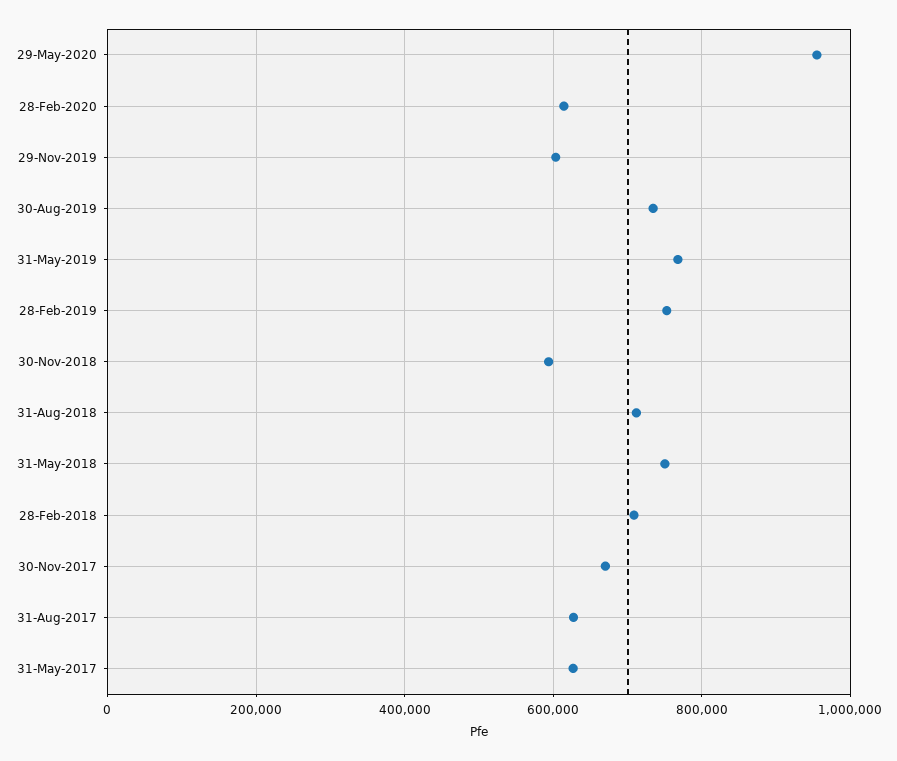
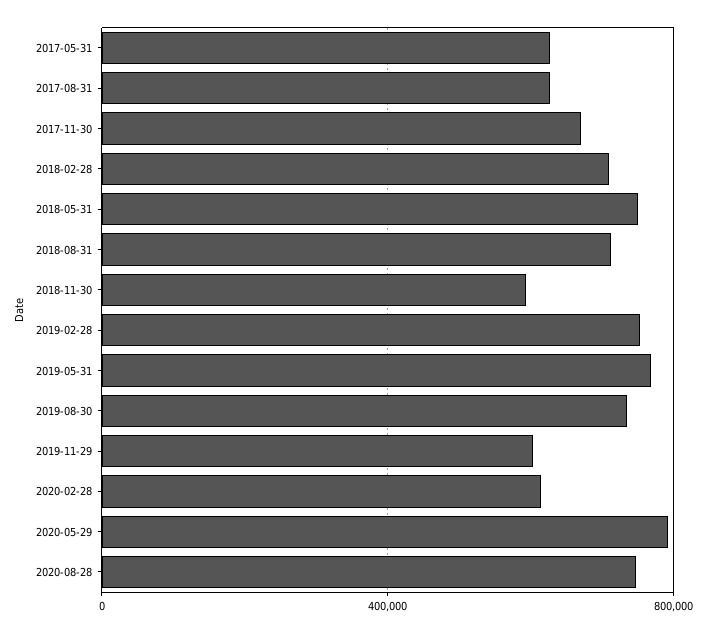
29-May-2020: 960000 -> 800000
2020-08-28: none -> 750000

